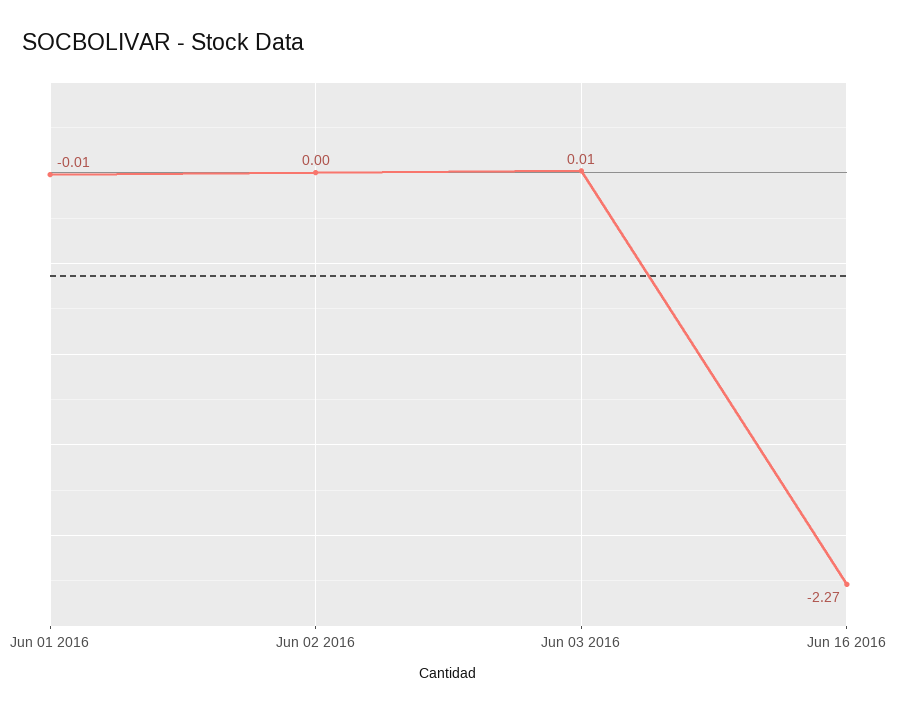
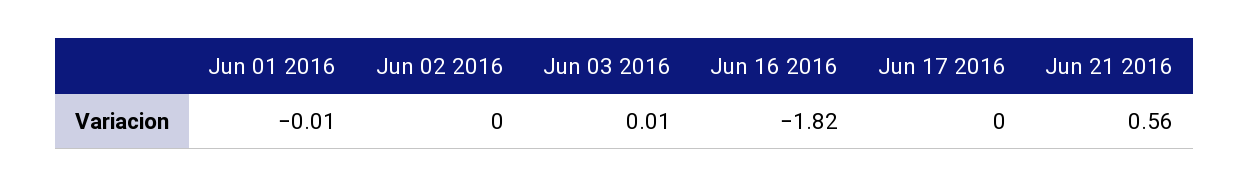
Jun 16 2016: -2.27 -> -1.82
Jun 17 2016: none -> 0
Jun 21 2016: none -> 0.56

